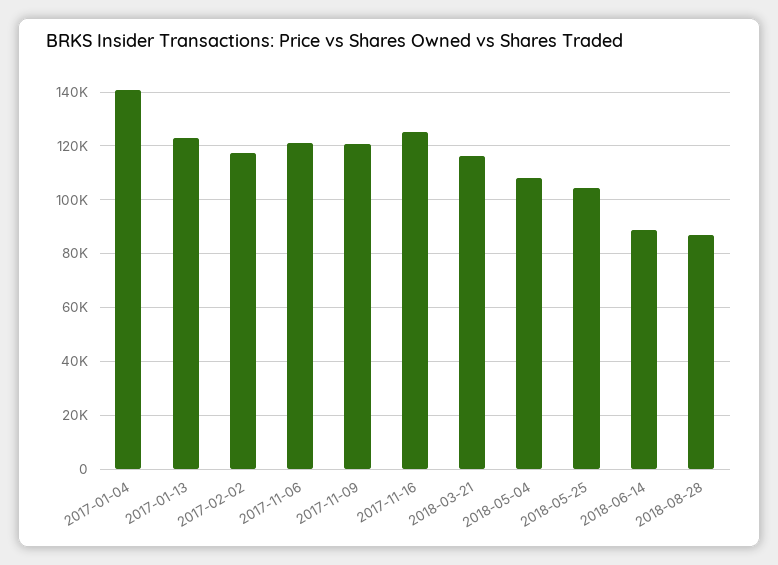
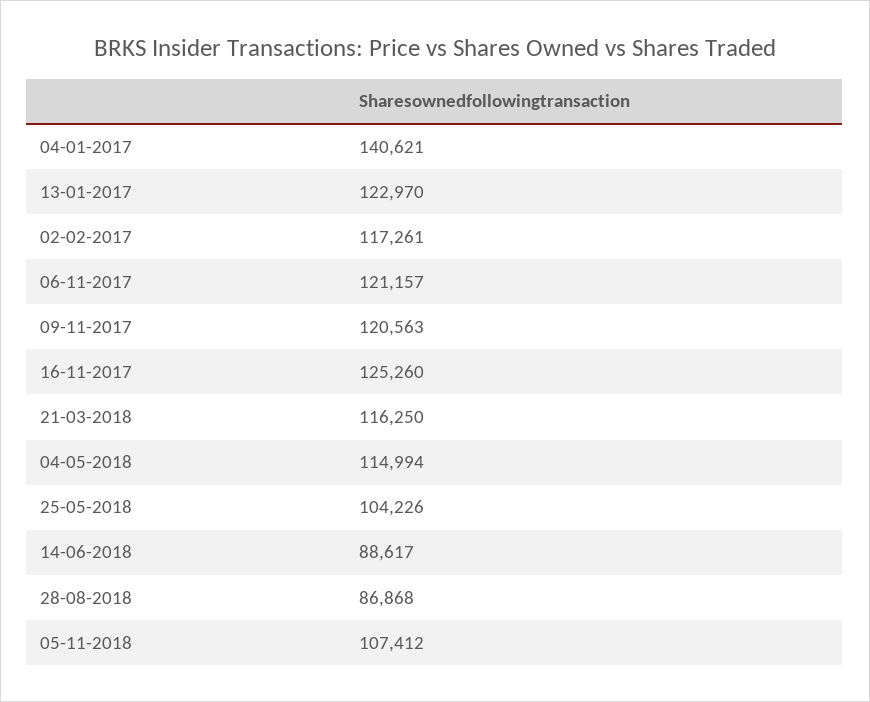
2018-05-04: 107500 -> 114994
05-11-2018: none -> 107412

